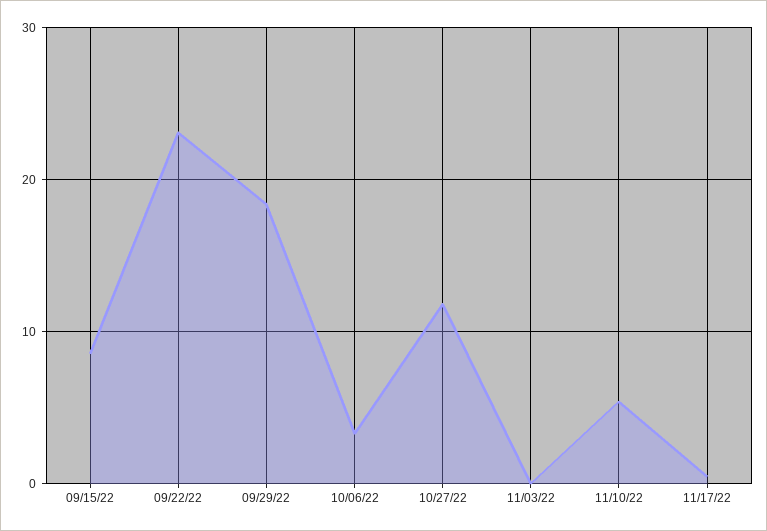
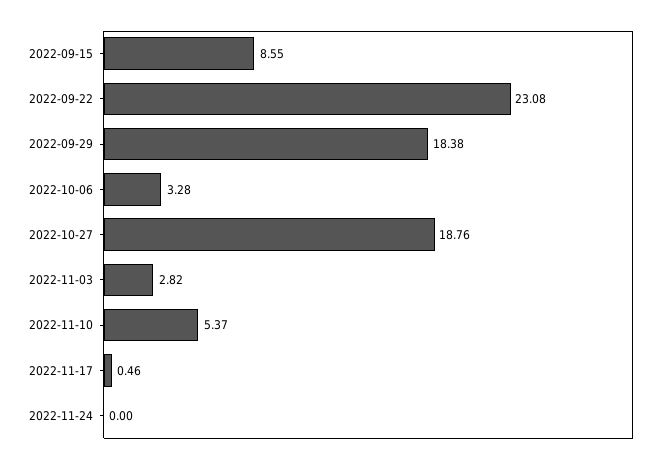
10/27/22: 12 -> 18.76
11/03/22: 0 -> 2.82
2022-11-24: none -> 0

